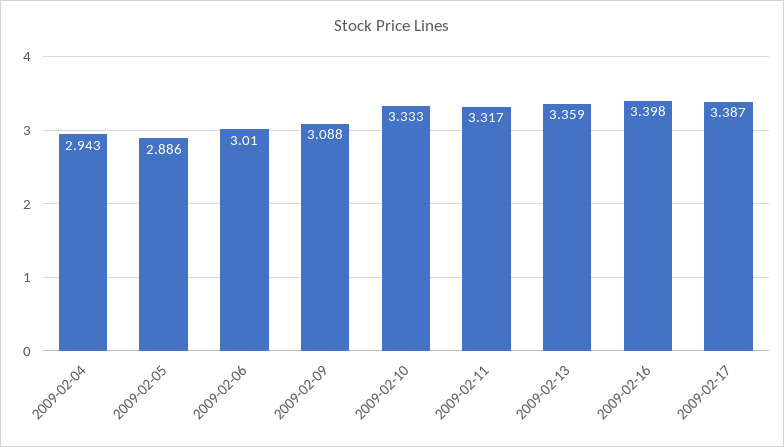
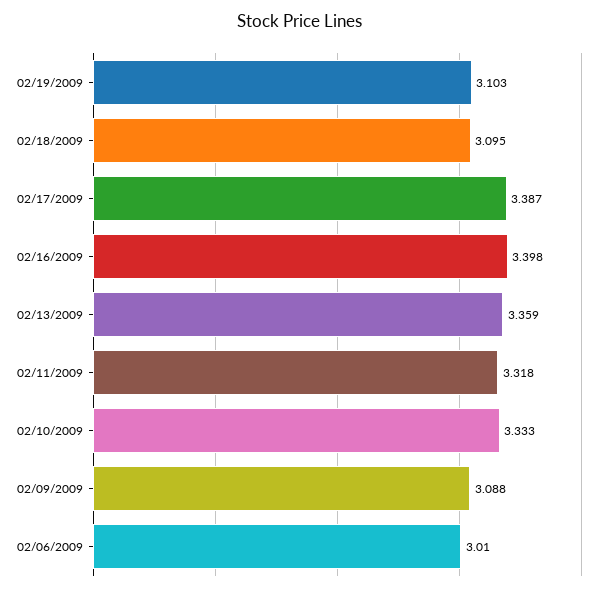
2009-02-04: 2.943 -> none
2009-02-05: 2.886 -> none
2009-02-11: 3.317 -> 3.318
02/19/2009: none -> 3.103
02/18/2009: none -> 3.095

